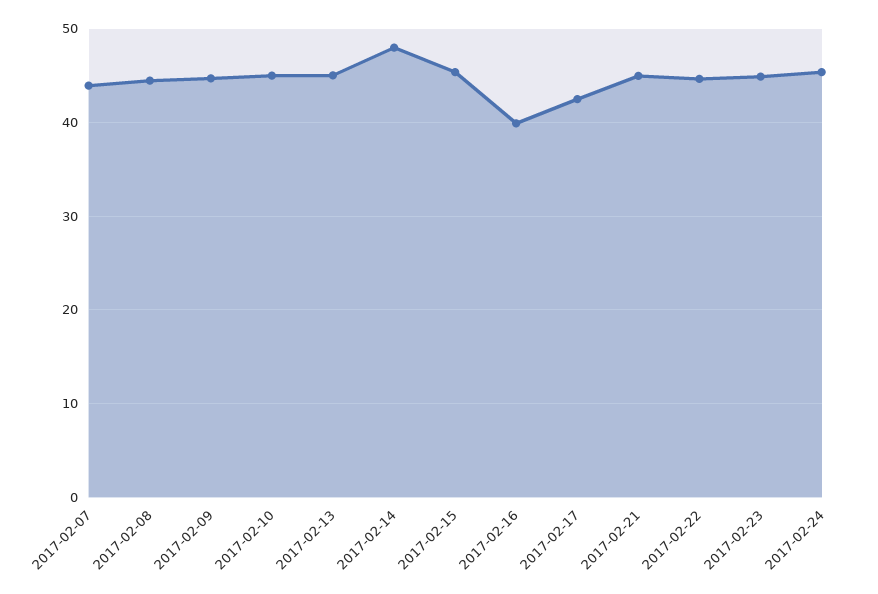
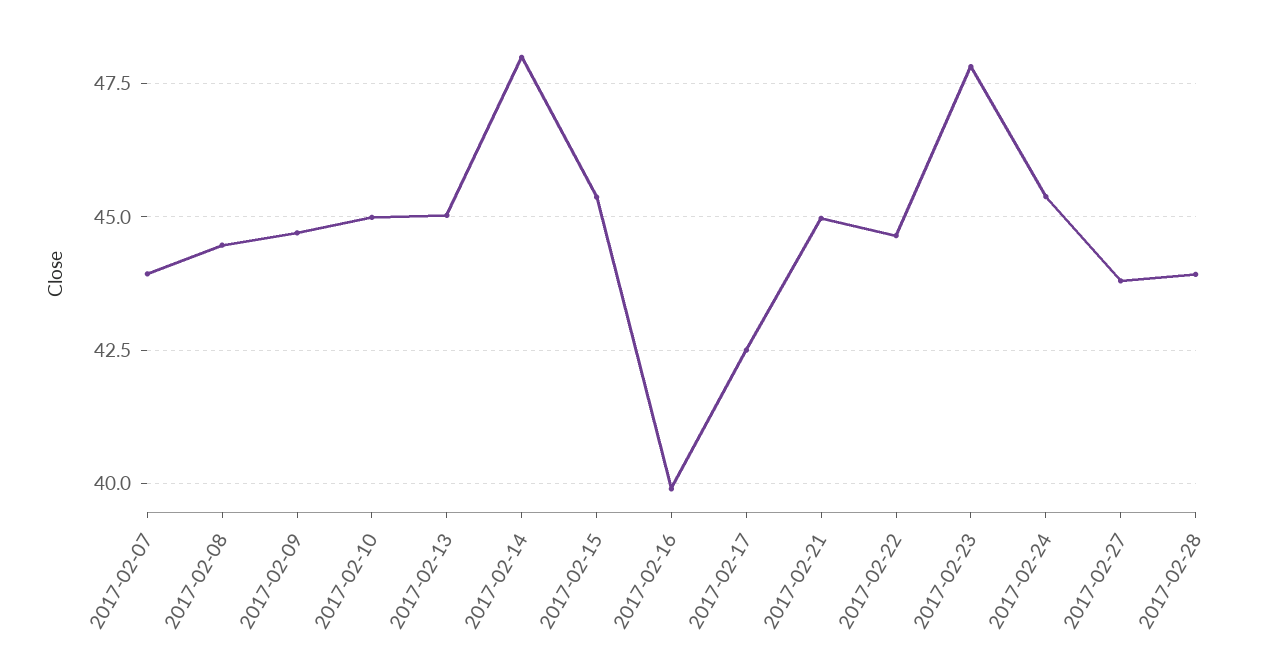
2017-02-23: 45 -> 47.75
2017-02-27: none -> 43.75
2017-02-28: none -> 44

